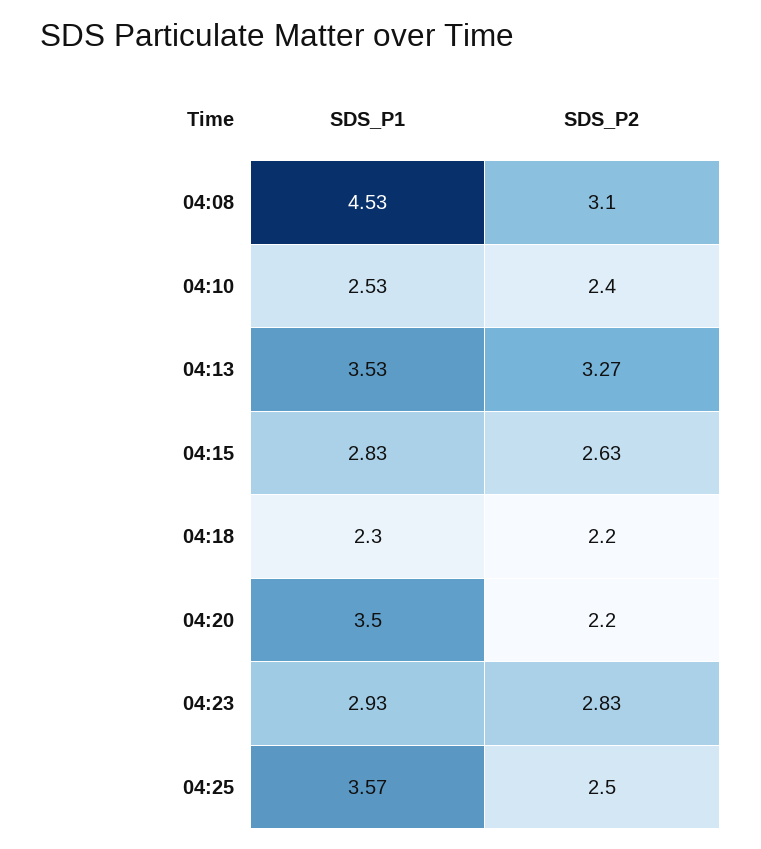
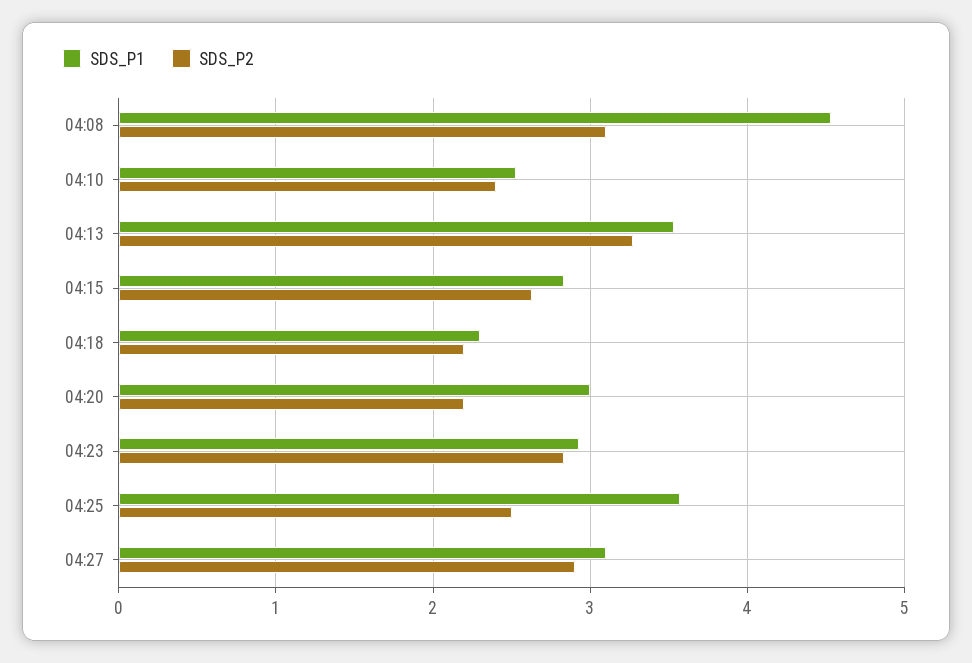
SDS_P1, 04:20: 3.5 -> 3
SDS_P1, 04:27: none -> 3.1
SDS_P2, 04:27: none -> 2.9

